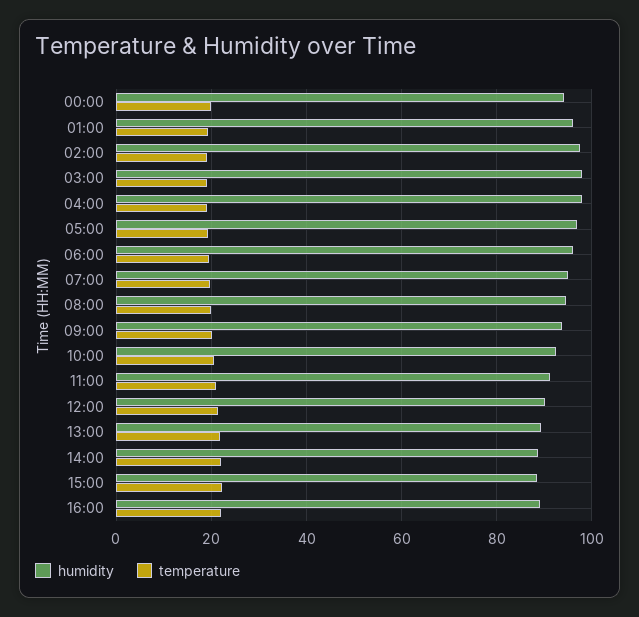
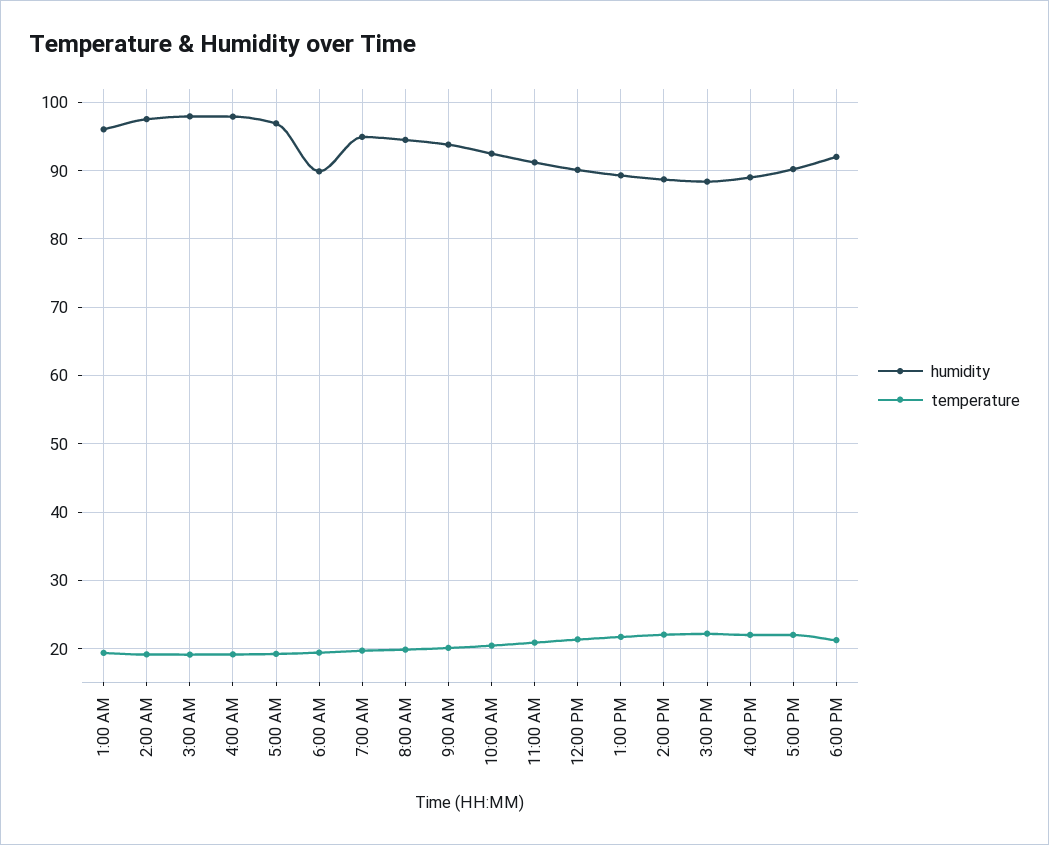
humidity, 00:00: 94 -> none
temperature, 00:00: 20 -> none
humidity, 06:00: 96 -> 90
humidity, 5:00 PM: none -> 90
temperature, 5:00 PM: none -> 22
humidity, 6:00 PM: none -> 92
temperature, 6:00 PM: none -> 21

